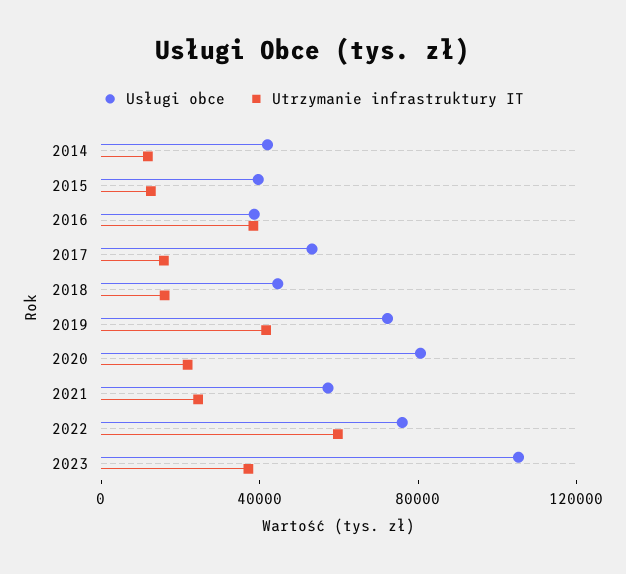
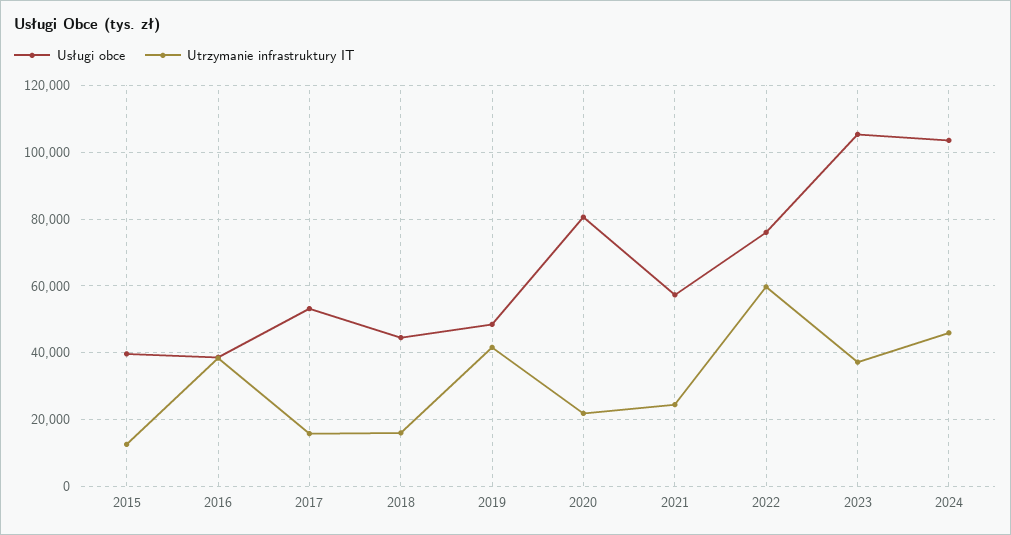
Usługi obce, 2014: 40000 -> none
Utrzymanie infrastruktury IT, 2014: 10000 -> none
Usługi obce, 2019: 70000 -> 48000
Usługi obce, 2024: none -> 104000
Utrzymanie infrastruktury IT, 2024: none -> 46000

